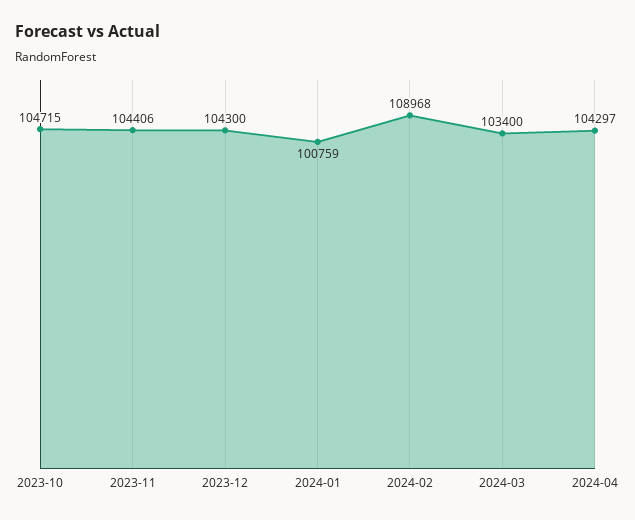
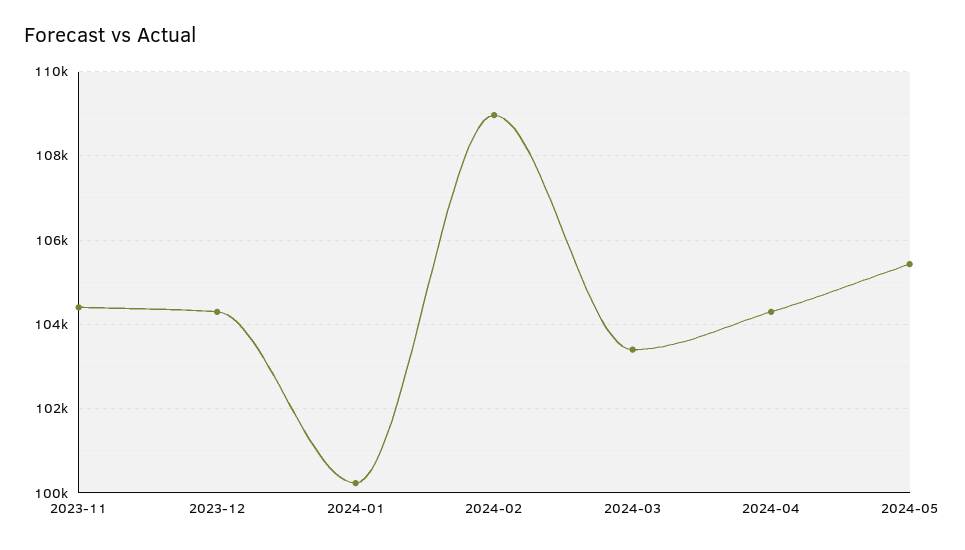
2023-10: 104715 -> none
2024-01: 100759 -> 100200
2024-05: none -> 105400

